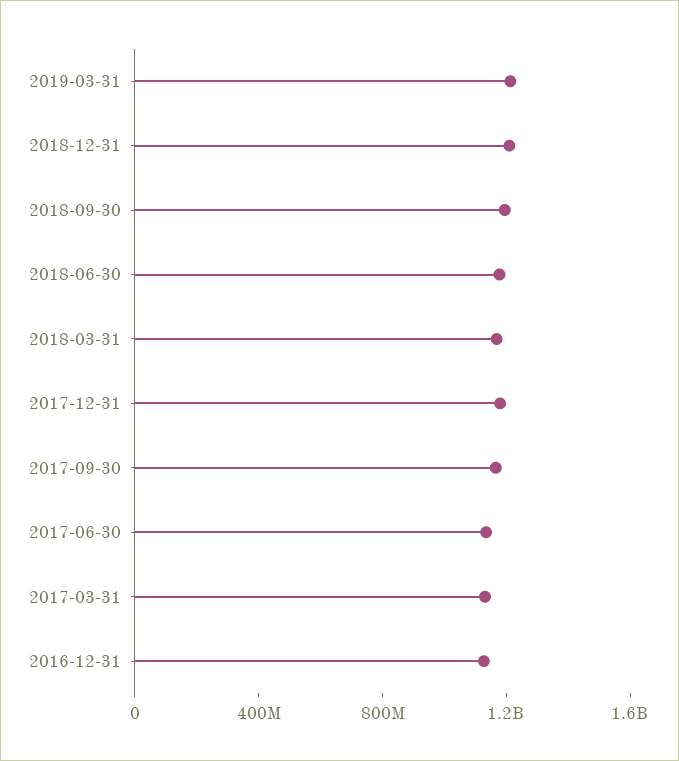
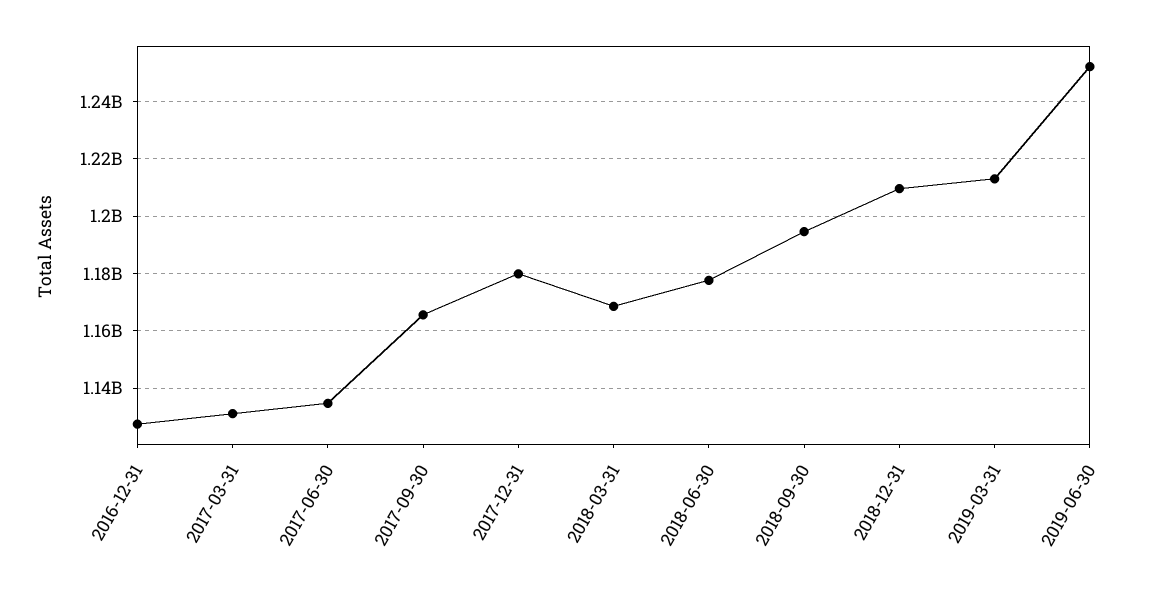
2019-06-30: none -> 1252500000

